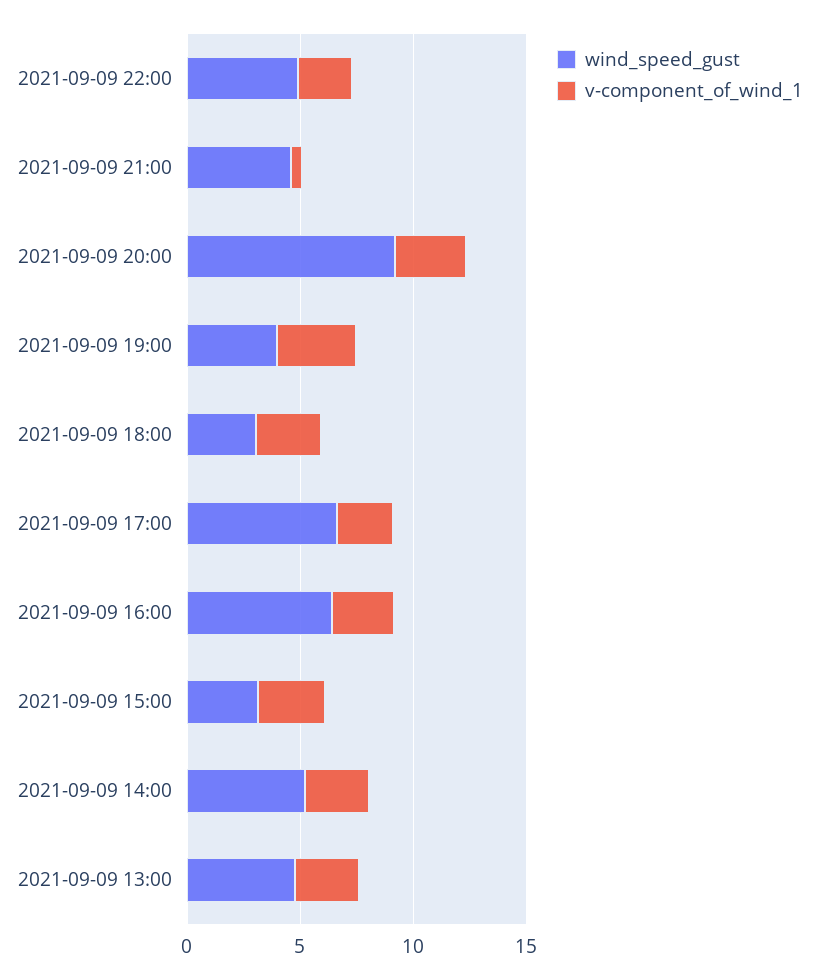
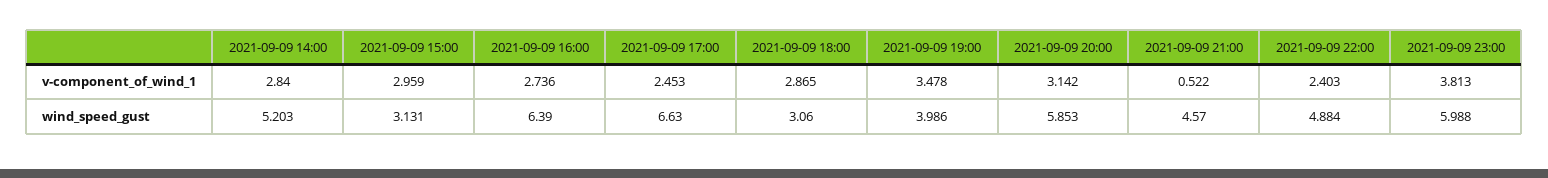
wind_speed_gust, 2021-09-09 20:00: 9 -> 5.853
wind_speed_gust, 2021-09-09 13:00: 5 -> none
v-component_of_wind_1, 2021-09-09 13:00: 3 -> none
v-component_of_wind_1, 2021-09-09 23:00: none -> 3.813
wind_speed_gust, 2021-09-09 23:00: none -> 5.988

